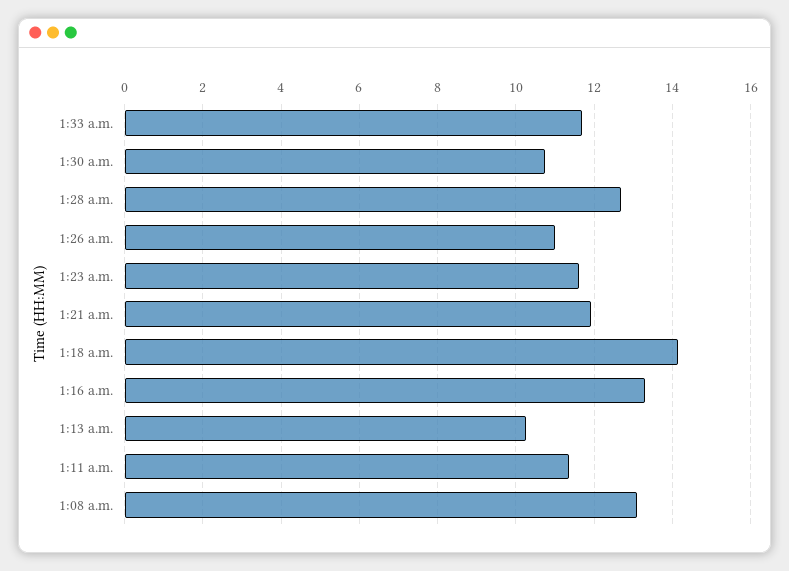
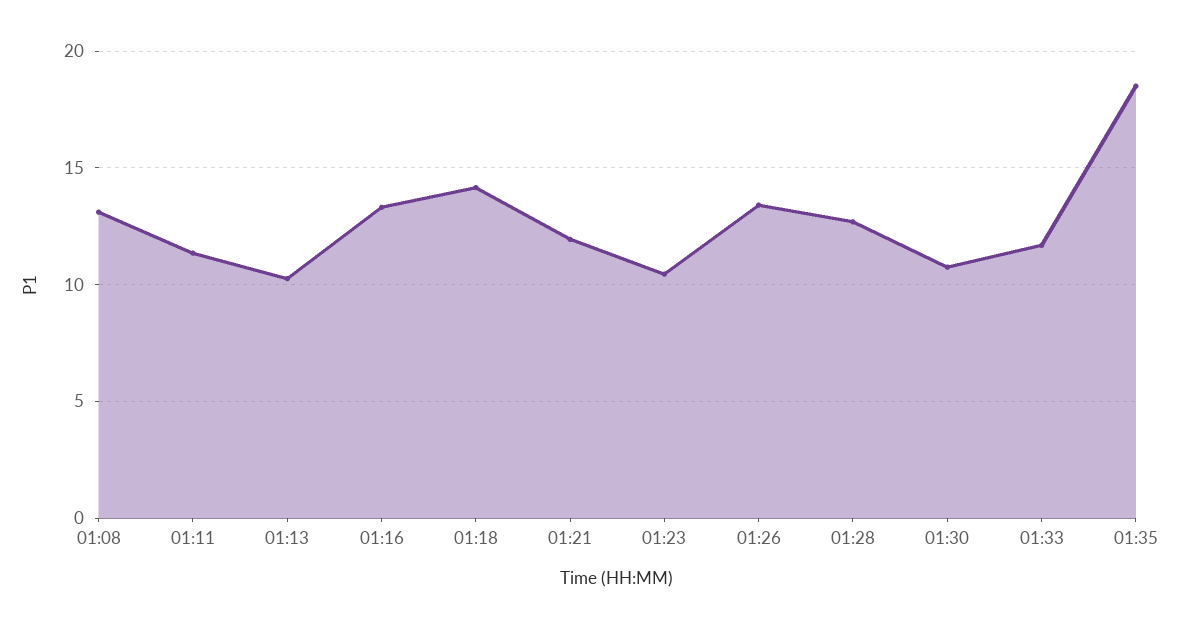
1:26 a.m.: 11 -> 13.5
1:23 a.m.: 11.6 -> 10.5
01:35: none -> 18.5

